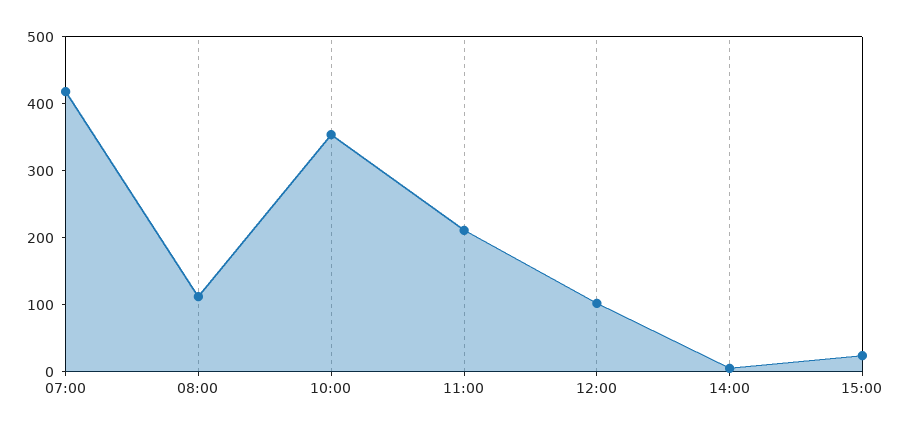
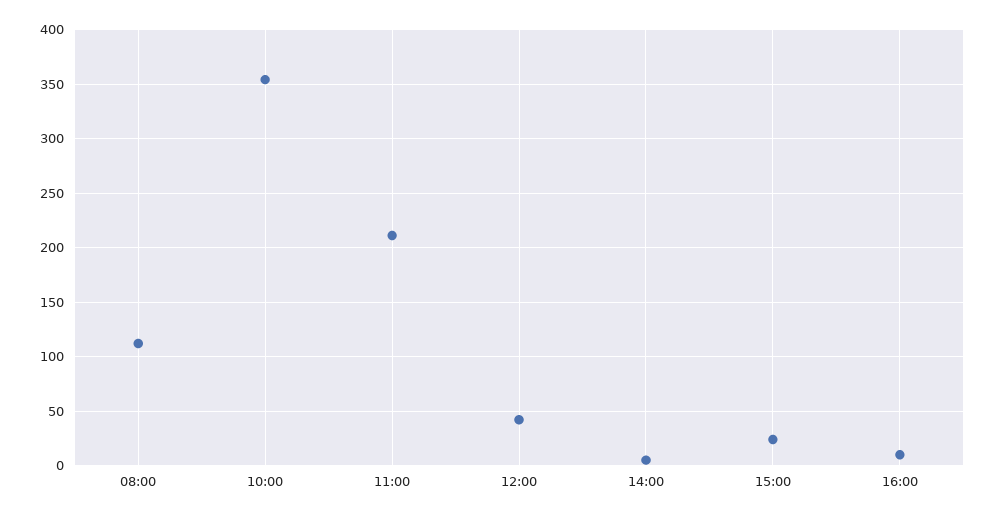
07:00: 420 -> none
12:00: 100 -> 40
16:00: none -> 10

